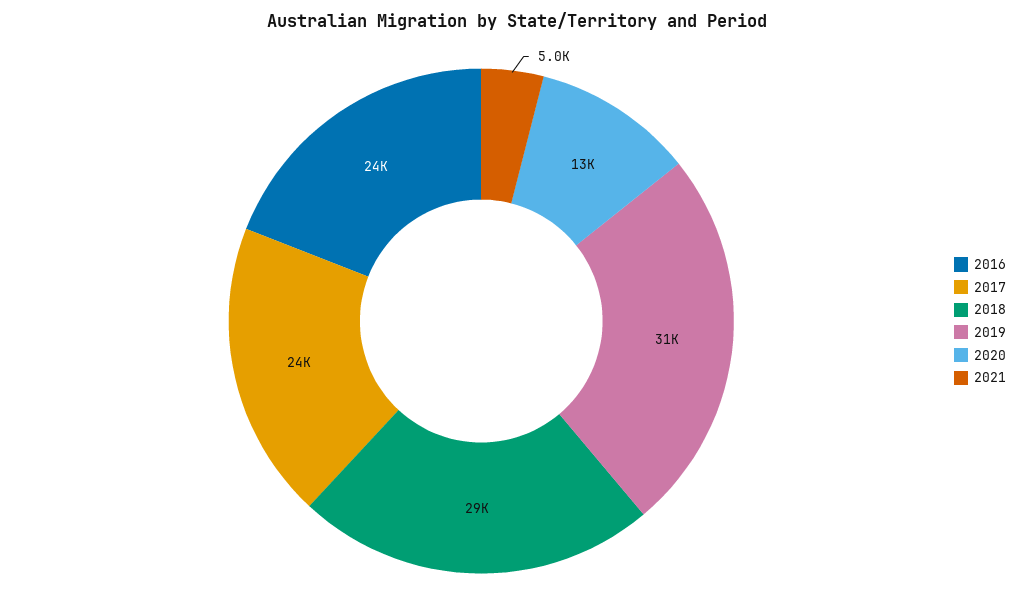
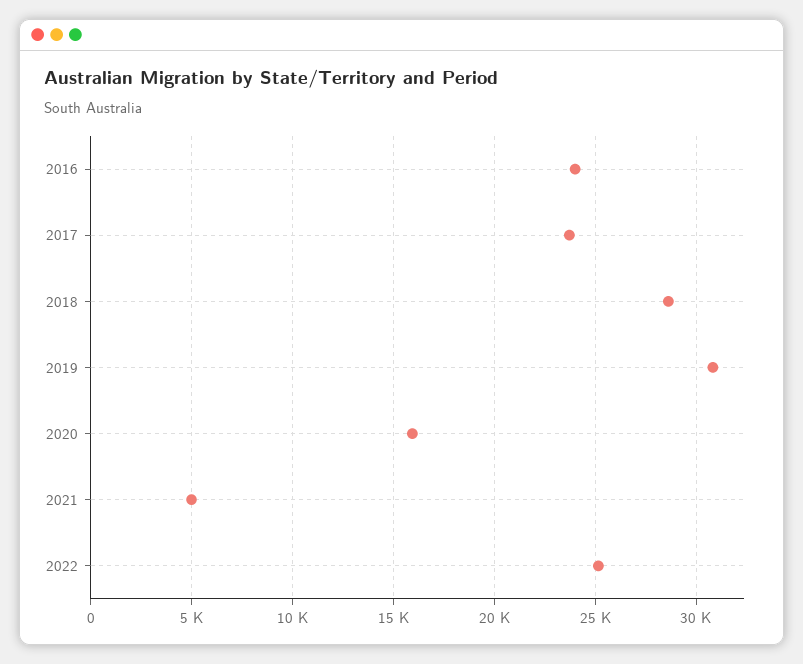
2020: 13000 -> 16000
2022: none -> 25000

